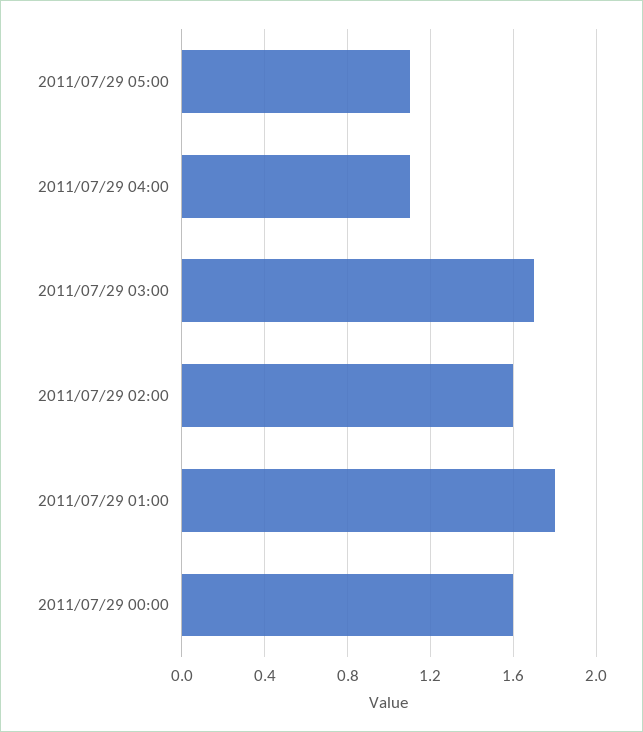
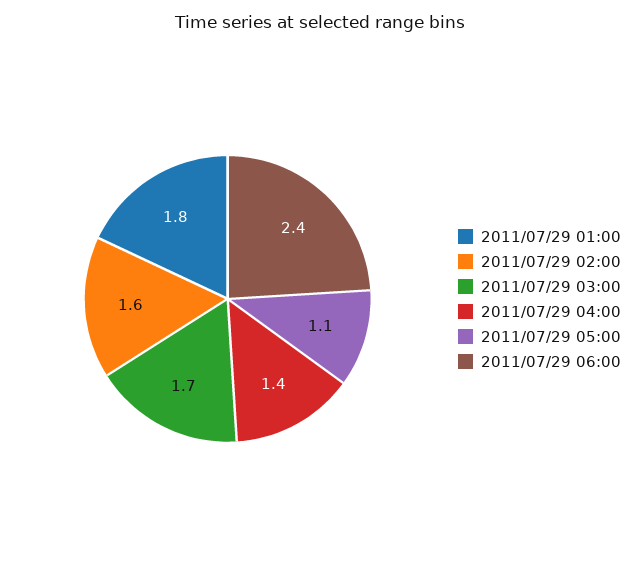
2011/07/29 04:00: 1.1 -> 1.4
2011/07/29 00:00: 1.6 -> none
2011/07/29 06:00: none -> 2.4

